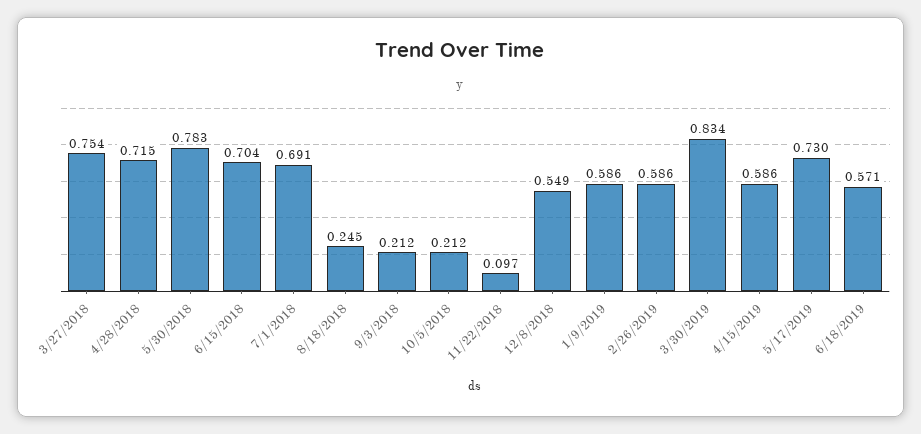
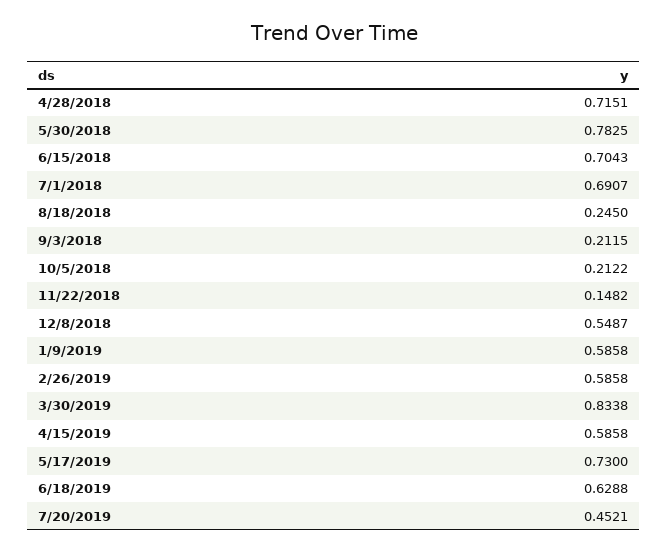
3/27/2018: 0.754 -> none
11/22/2018: 0.097 -> 0.1482
6/18/2019: 0.571 -> 0.6288
7/20/2019: none -> 0.4521

